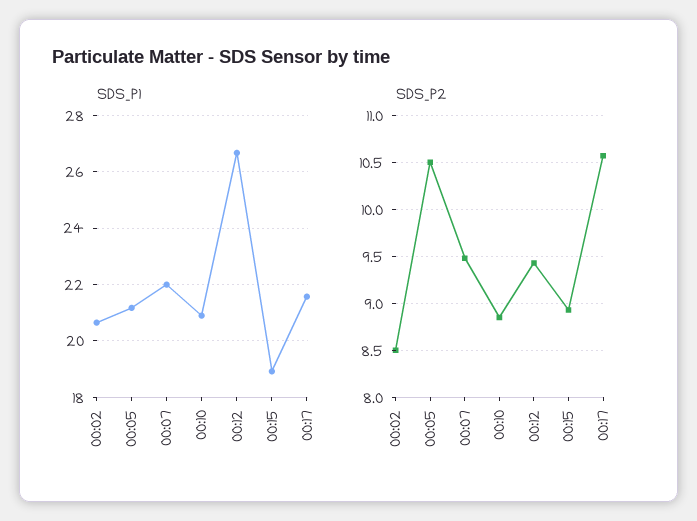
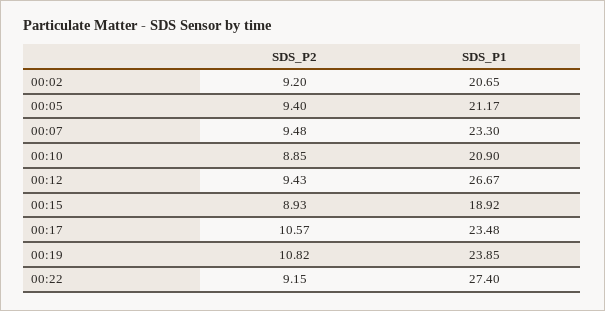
SDS_P1, 00:07: 22 -> 23.3
SDS_P1, 00:17: 21.5 -> 23.48
SDS_P2, 00:02: 8.5 -> 9.2
SDS_P2, 00:05: 10.5 -> 9.4
SDS_P2, 00:19: none -> 10.82
SDS_P1, 00:19: none -> 23.85
SDS_P2, 00:22: none -> 9.15
SDS_P1, 00:22: none -> 27.4

